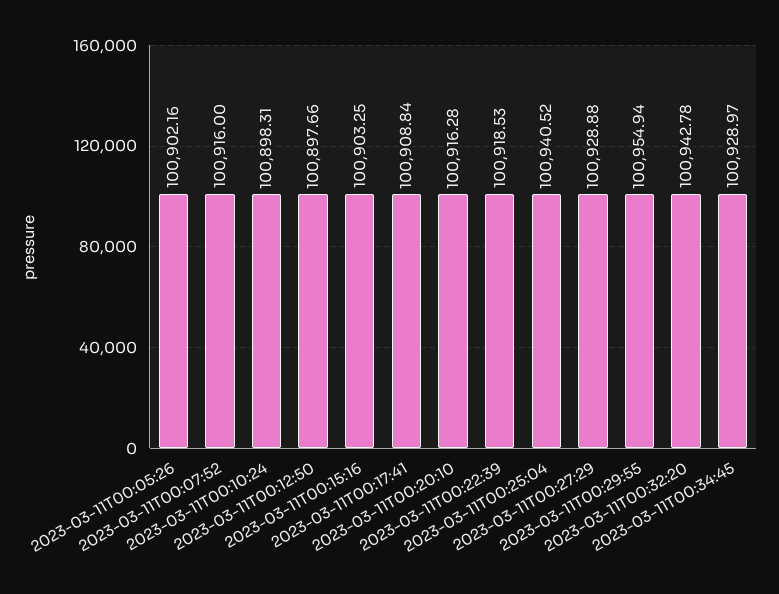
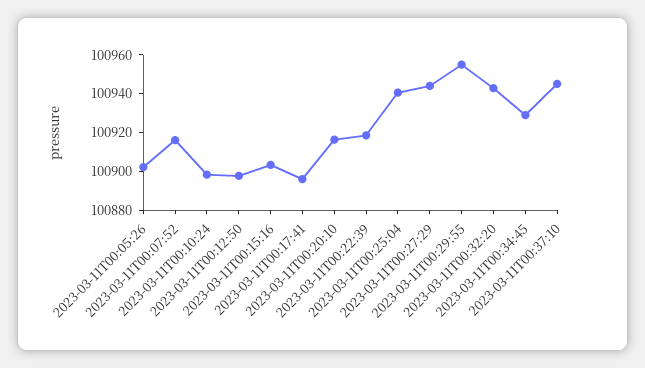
2023-03-11T00:17:41: 100908.84 -> 100895
2023-03-11T00:27:29: 100928.88 -> 100945
2023-03-11T00:37:10: none -> 100945

